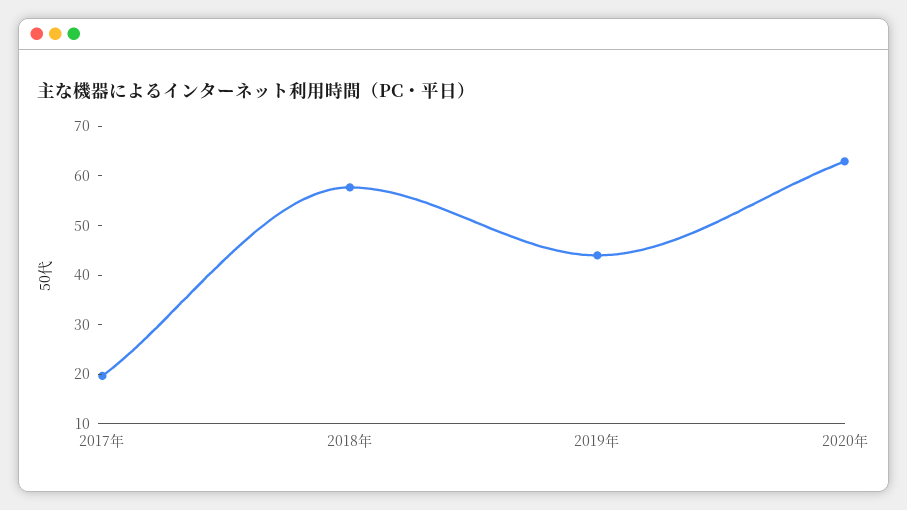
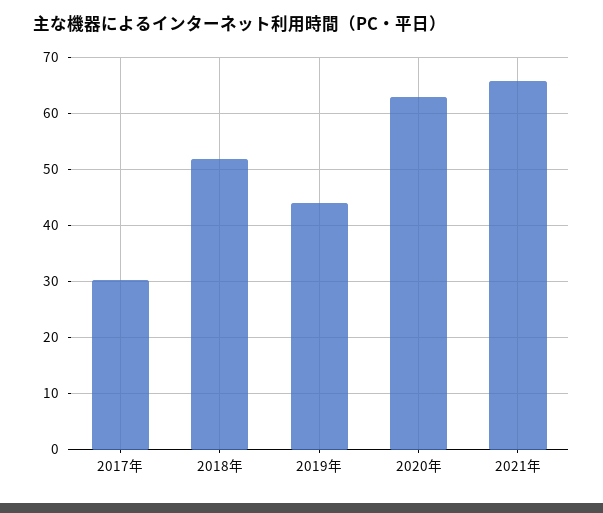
2017年: 20 -> 30
2018年: 58 -> 52
2021年: none -> 66

